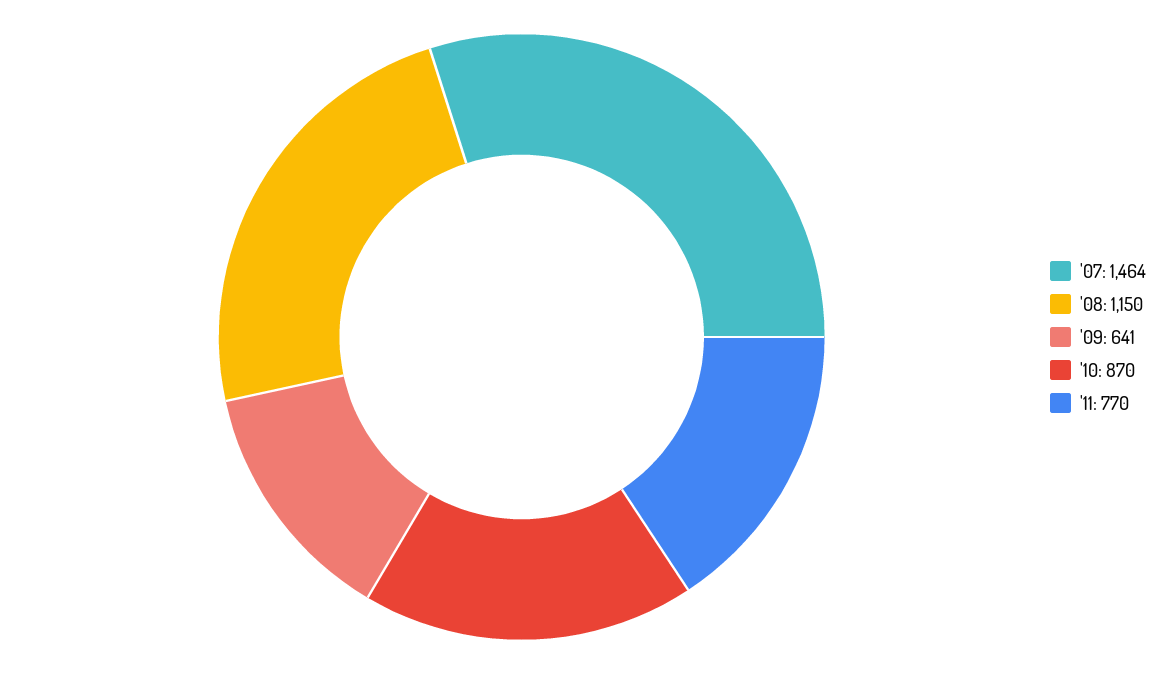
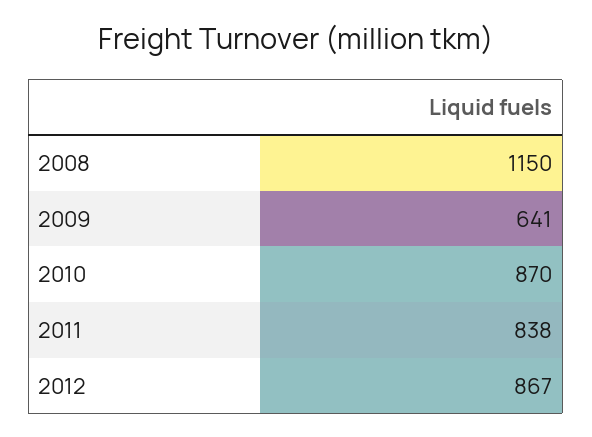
'07: 1464 -> none
'11: 770 -> 838
2012: none -> 867

